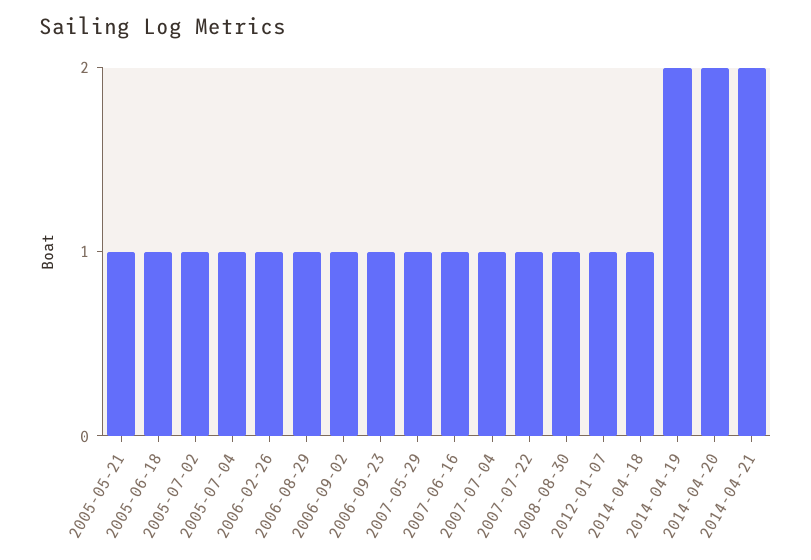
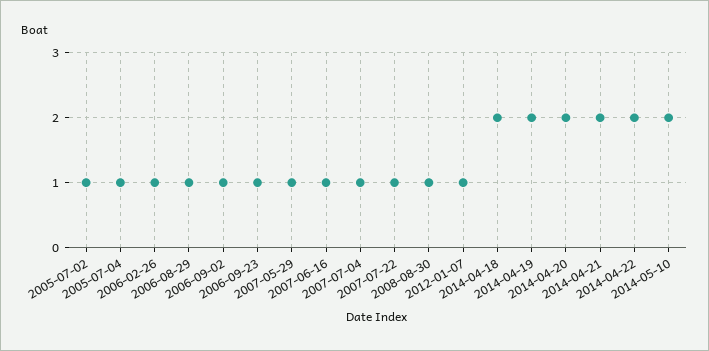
2005-05-21: 1 -> none
2005-06-18: 1 -> none
2014-04-18: 1 -> 2
2014-04-22: none -> 2
2014-05-10: none -> 2

